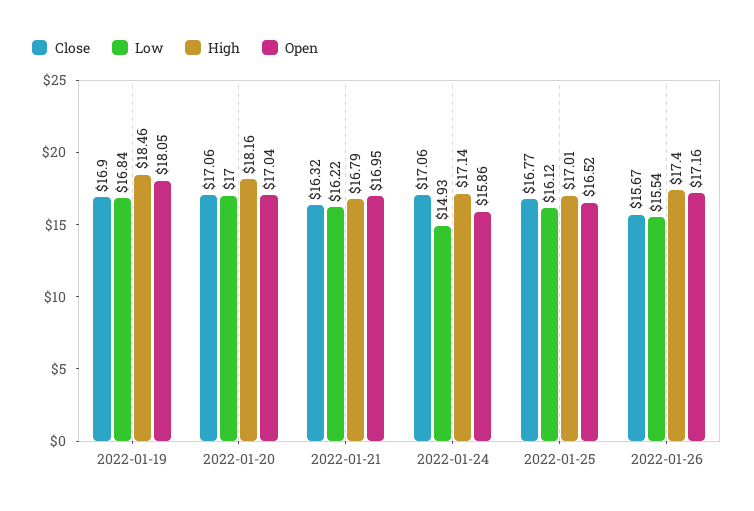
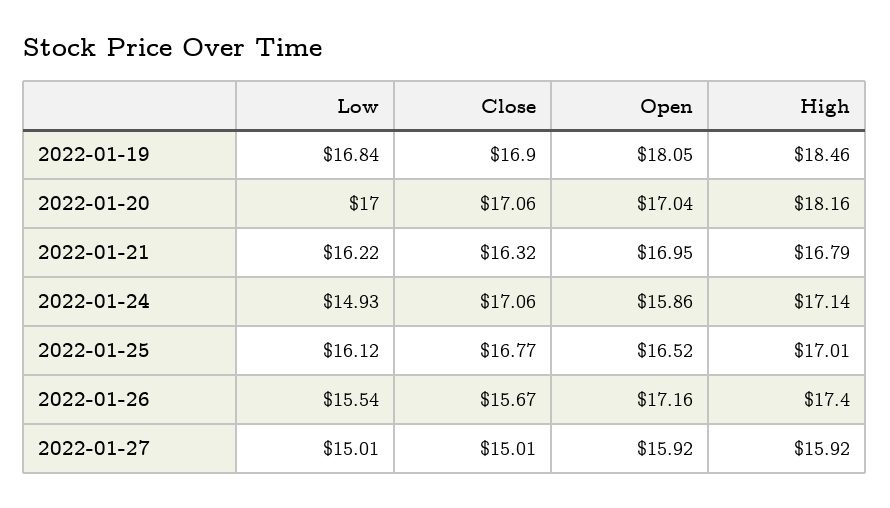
Low, 2022-01-27: none -> 15.01
Close, 2022-01-27: none -> 15.01
Open, 2022-01-27: none -> 15.92
High, 2022-01-27: none -> 15.92

